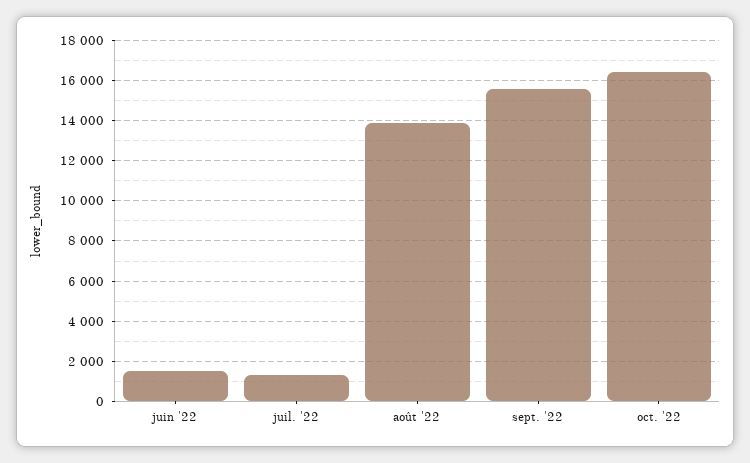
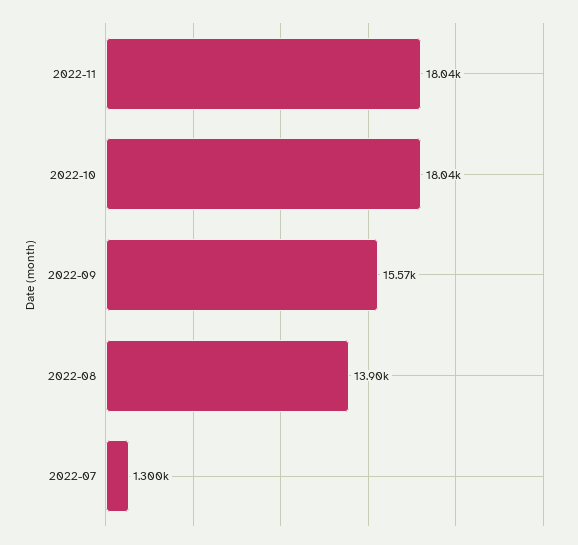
juin '22: 1500 -> none
oct. '22: 16500 -> 18040
2022-11: none -> 18040

